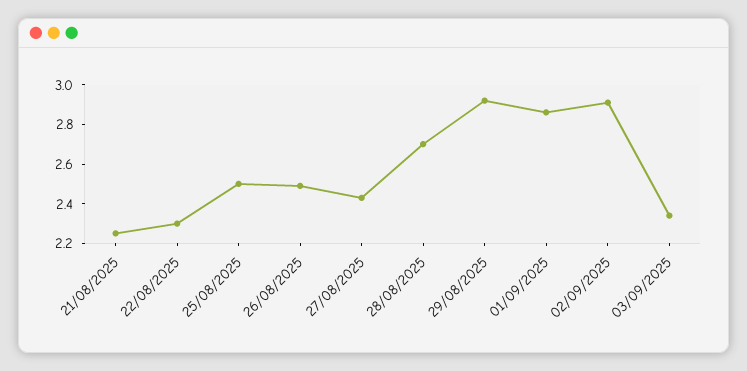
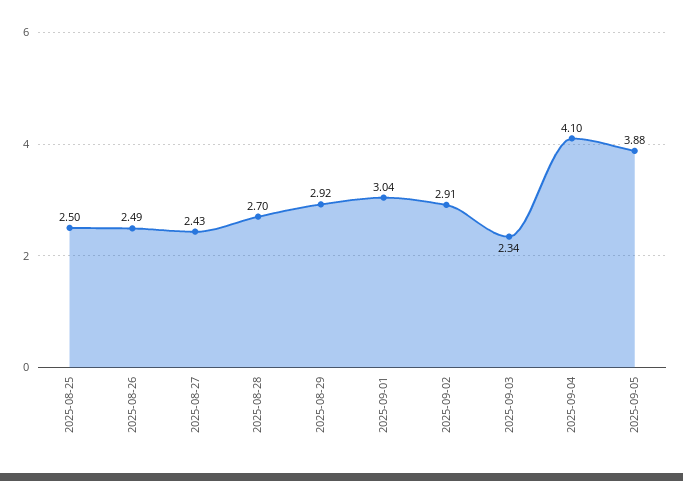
21/08/2025: 2.25 -> none
22/08/2025: 2.3 -> none
01/09/2025: 2.85 -> 3.04
2025-09-04: none -> 4.1
2025-09-05: none -> 3.88

